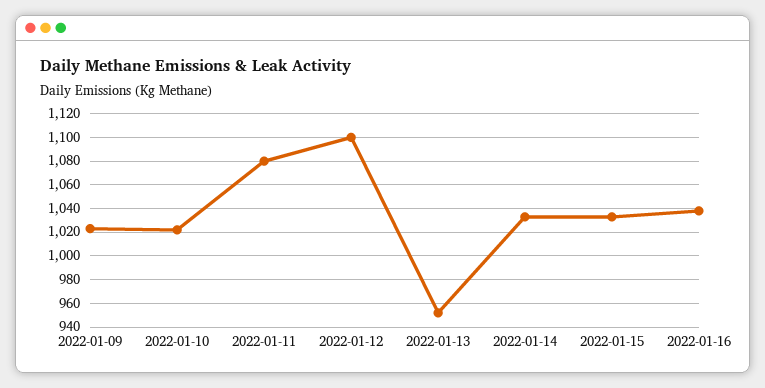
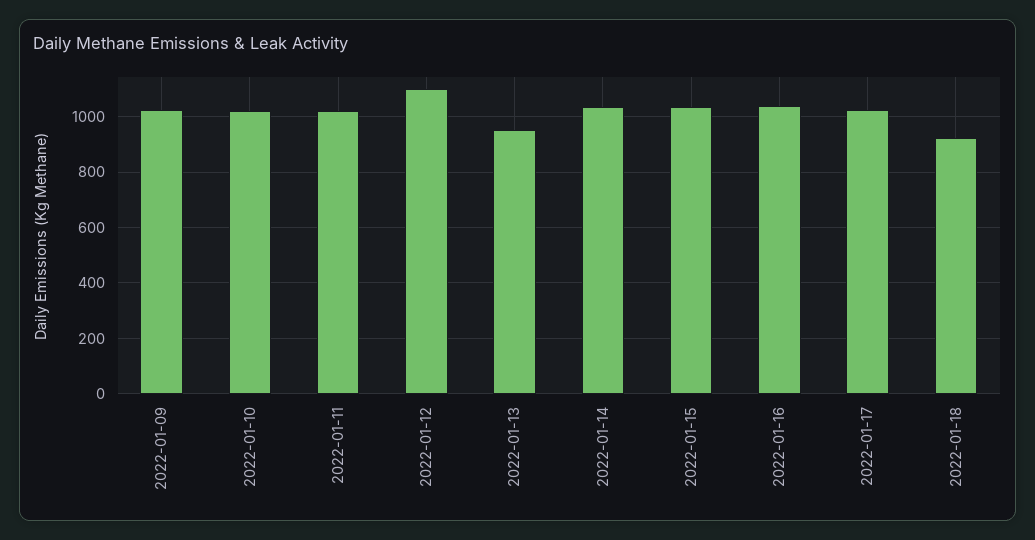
2022-01-11: 1080 -> 1025
2022-01-17: none -> 1025
2022-01-18: none -> 925

